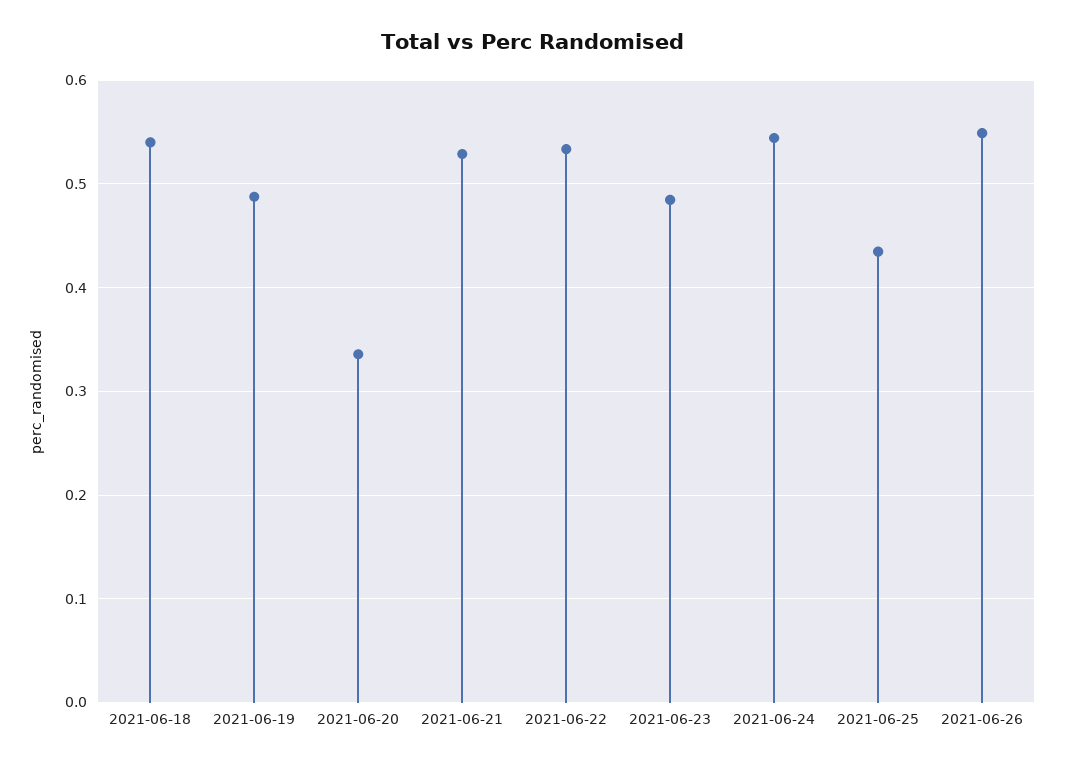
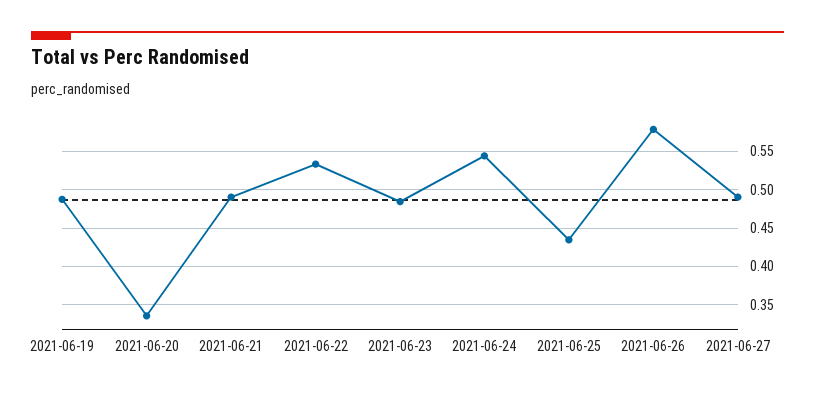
2021-06-18: 0.54 -> none
2021-06-21: 0.53 -> 0.49
2021-06-26: 0.55 -> 0.58
2021-06-27: none -> 0.49

